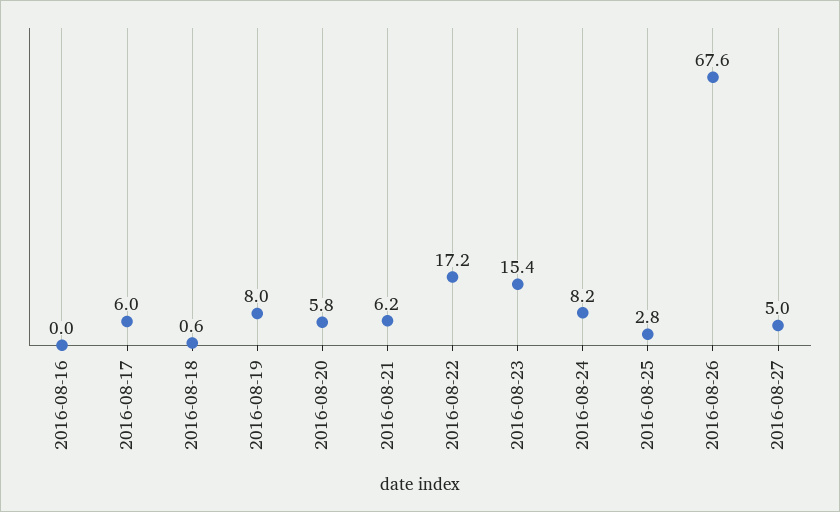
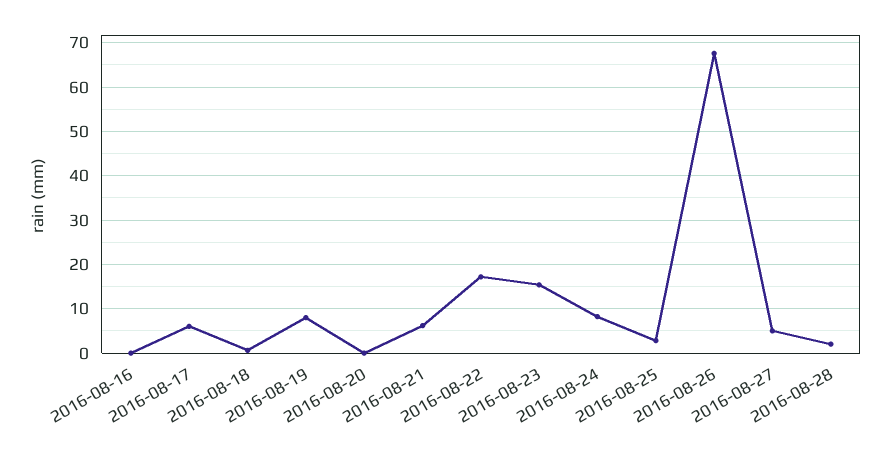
2016-08-20: 5.8 -> 0
2016-08-28: none -> 2

